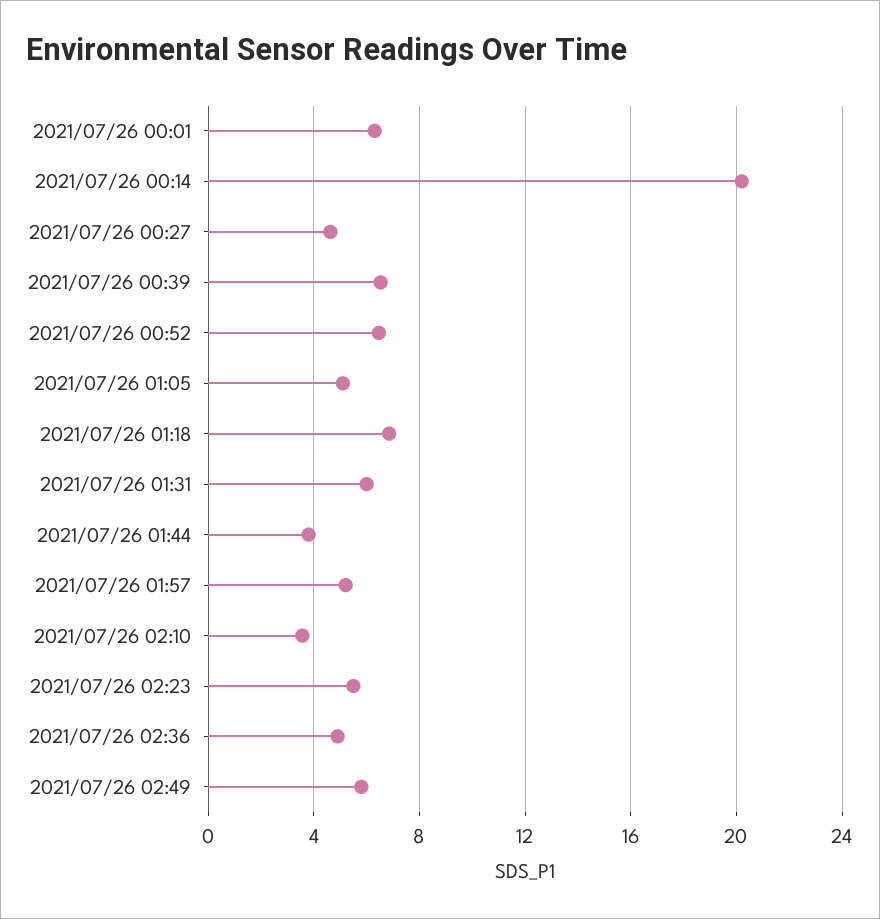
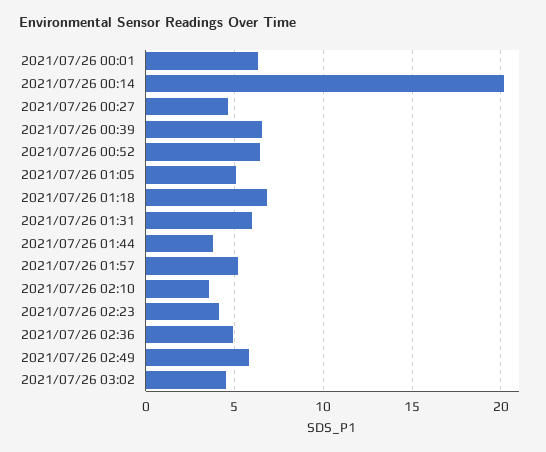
2021/07/26 02:23: 5.5 -> 4
2021/07/26 03:02: none -> 4.5

